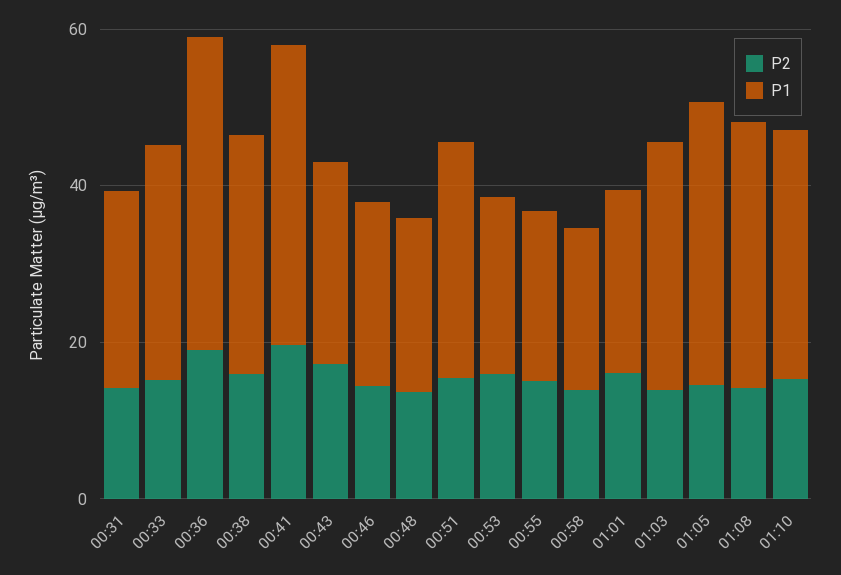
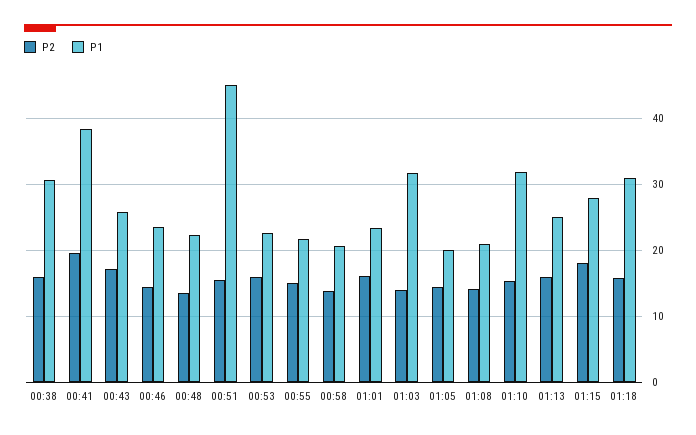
P2, 00:31: 15 -> none
P1, 00:31: 25 -> none
P2, 00:33: 15 -> none
P1, 00:33: 30 -> none
P2, 00:36: 20 -> none
P1, 00:36: 40 -> none
P1, 00:51: 30 -> 45
P1, 01:05: 35 -> 20
P1, 01:08: 35 -> 21
P2, 01:13: none -> 16
P1, 01:13: none -> 25
P2, 01:15: none -> 18
P1, 01:15: none -> 28
P2, 01:18: none -> 16
P1, 01:18: none -> 31

